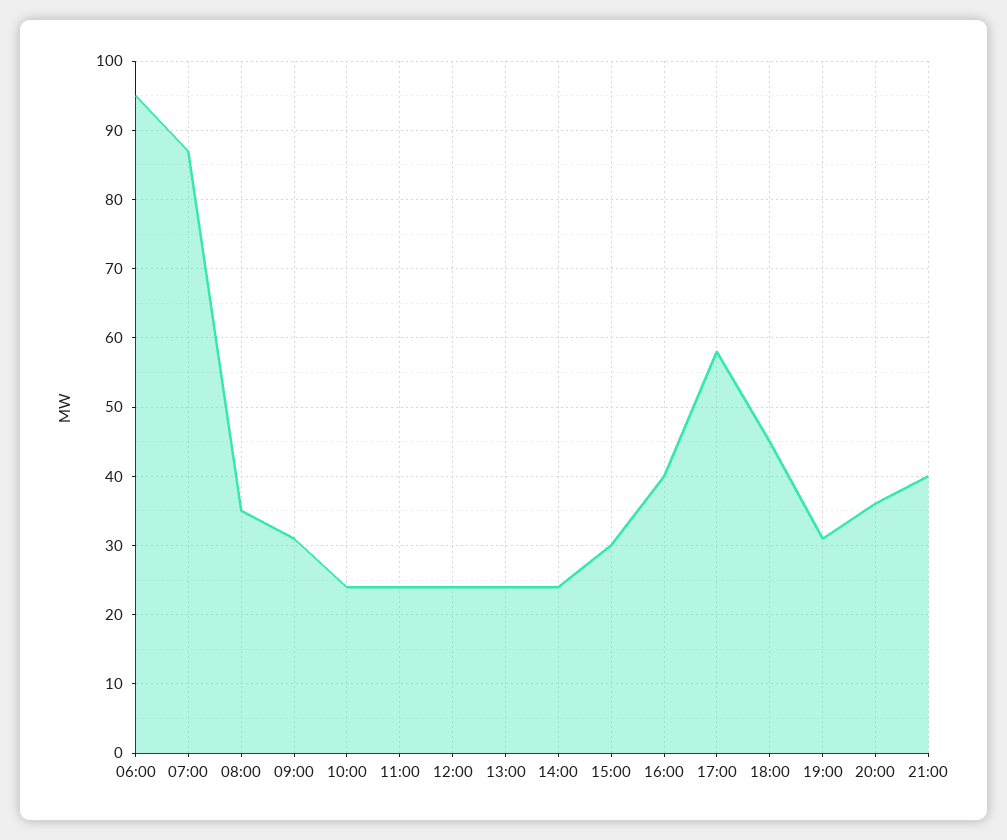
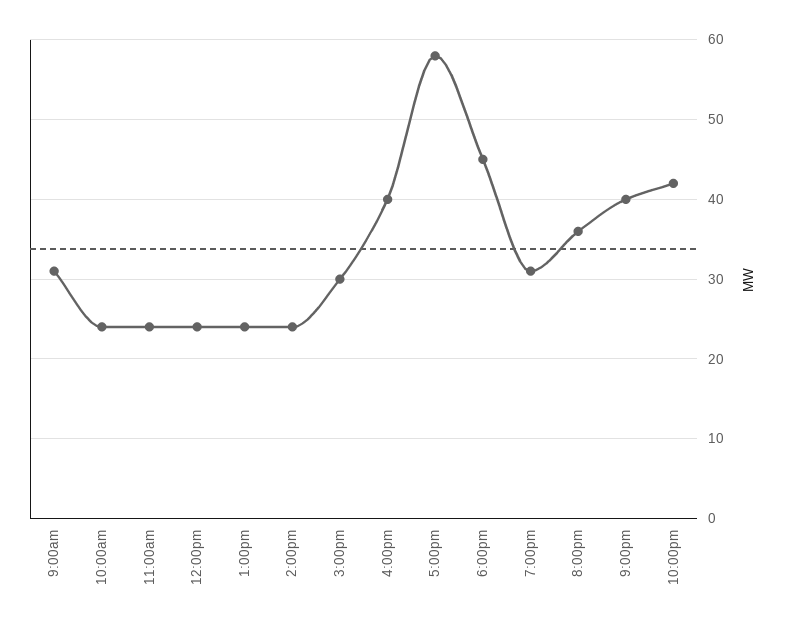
06:00: 95 -> none
07:00: 87 -> none
08:00: 35 -> none
10:00pm: none -> 42

